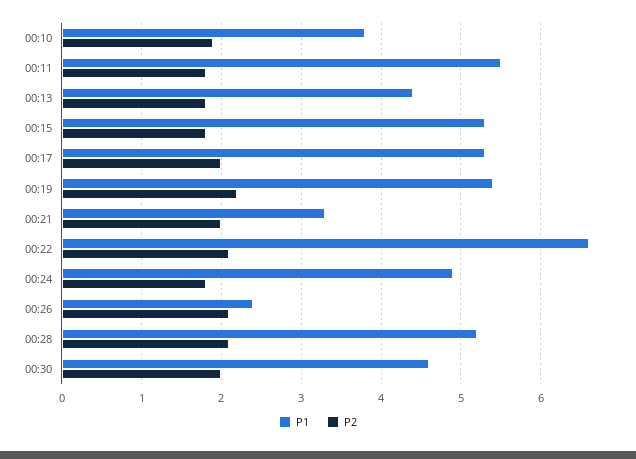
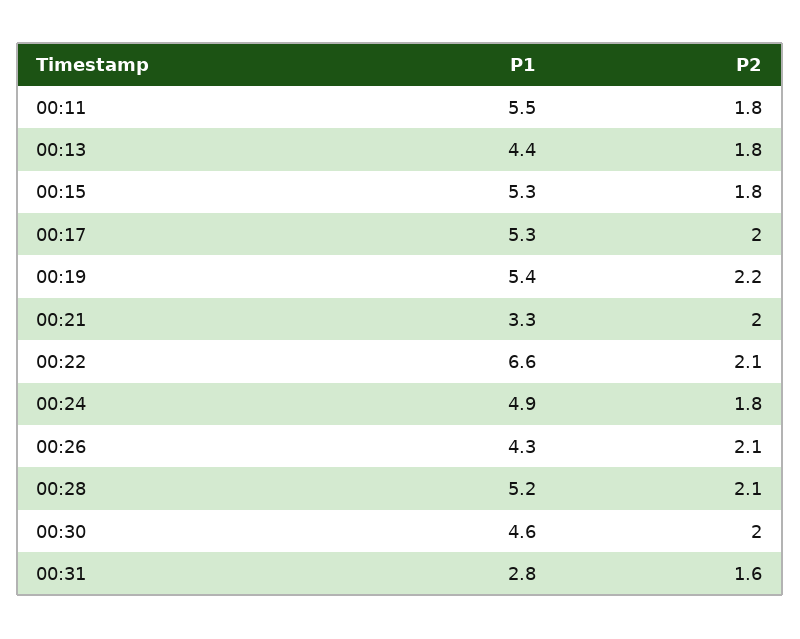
P1, 00:10: 3.8 -> none
P2, 00:10: 1.9 -> none
P1, 00:26: 2.4 -> 4.3
P1, 00:31: none -> 2.8
P2, 00:31: none -> 1.6

